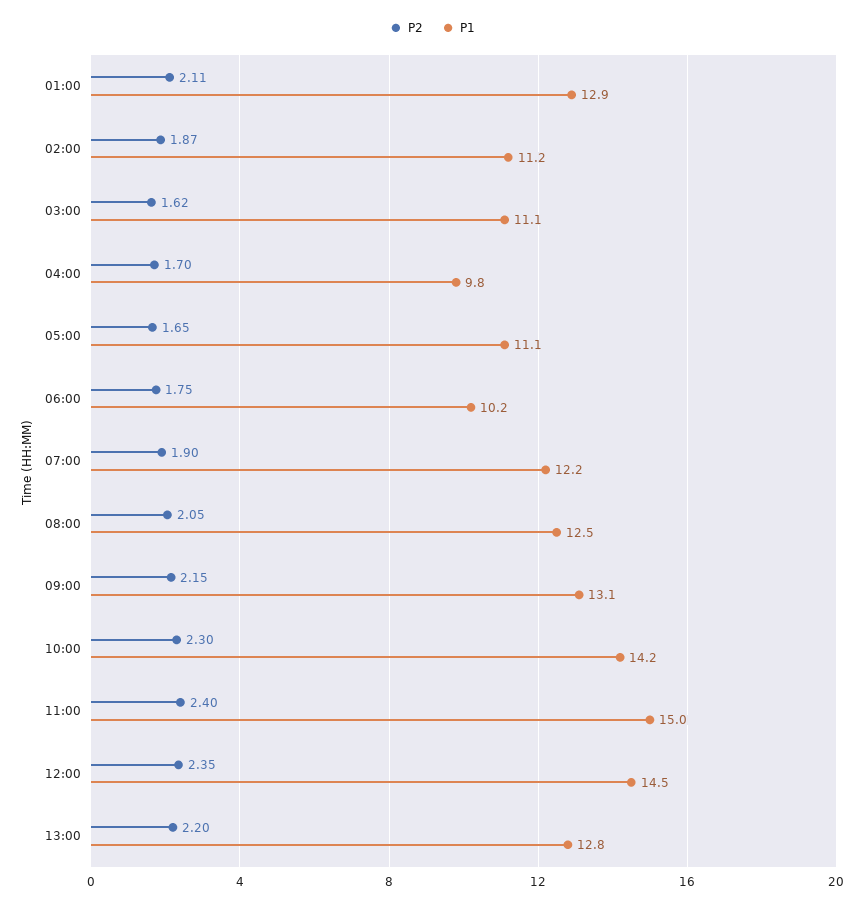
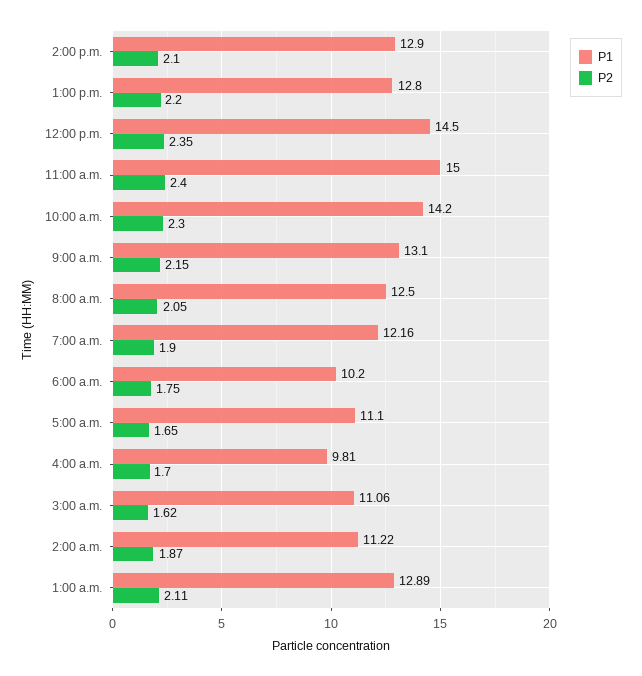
P1, 2:00 p.m.: none -> 12.9
P2, 2:00 p.m.: none -> 2.1

